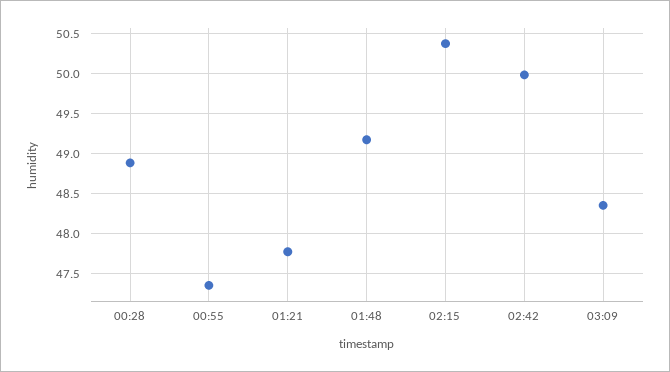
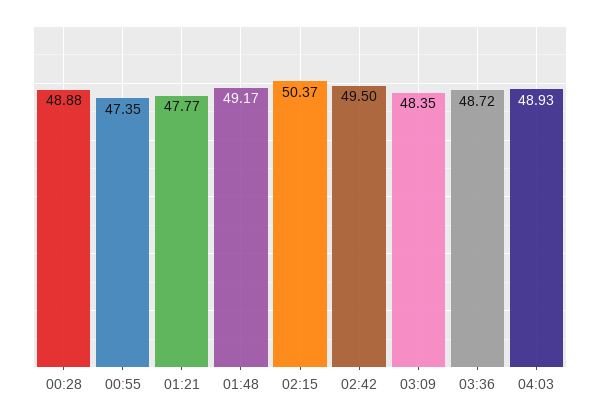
02:42: 50 -> 49.5
03:36: none -> 48.72
04:03: none -> 48.93

